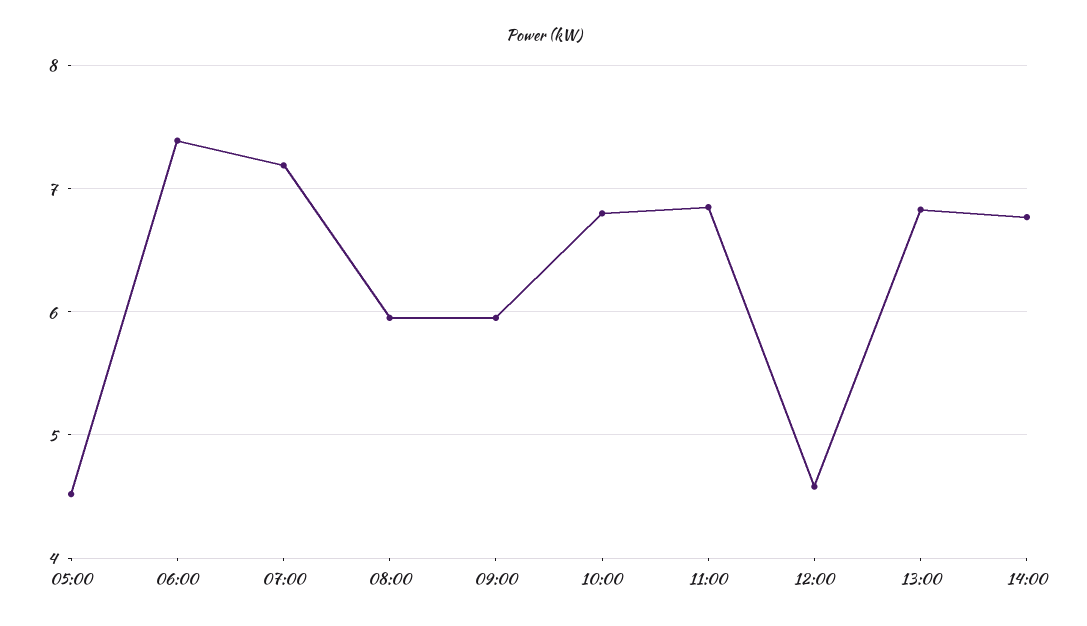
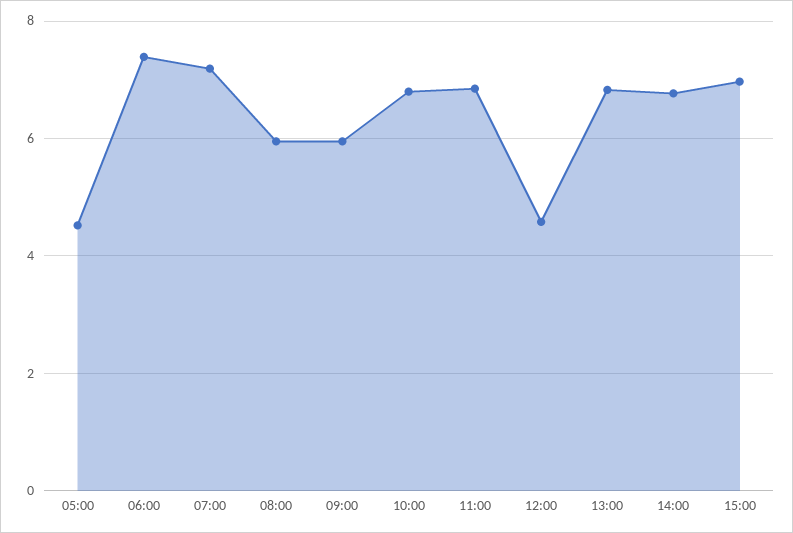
15:00: none -> 7

